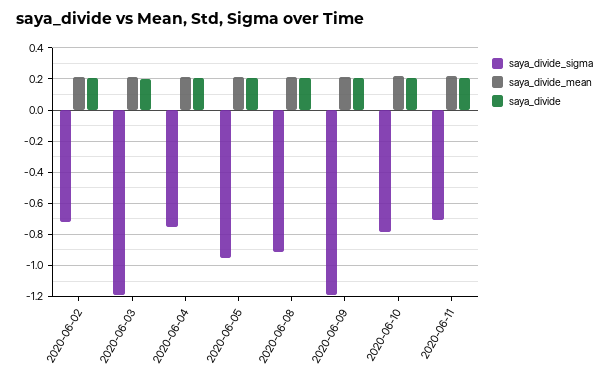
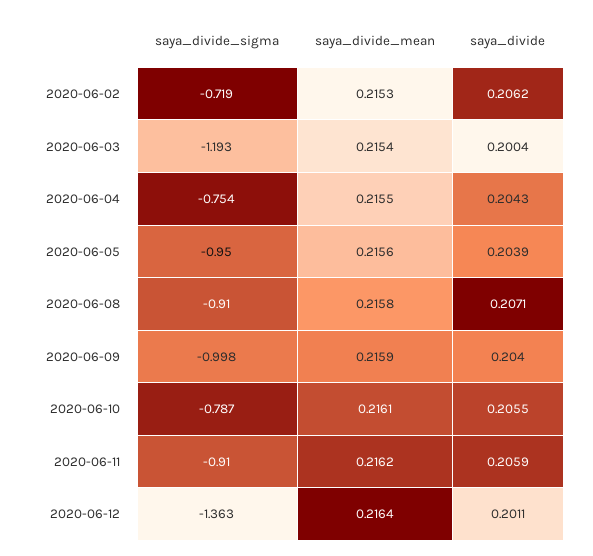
saya_divide_sigma, 2020-06-09: -1.2 -> -0.998
saya_divide_sigma, 2020-06-11: -0.7 -> -0.91
saya_divide_sigma, 2020-06-12: none -> -1.363
saya_divide_mean, 2020-06-12: none -> 0.2164
saya_divide, 2020-06-12: none -> 0.2011

